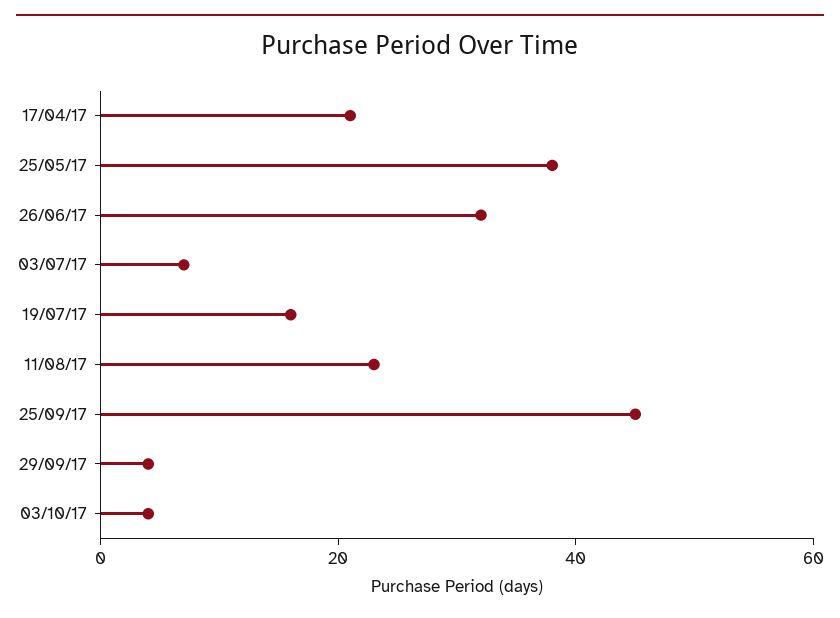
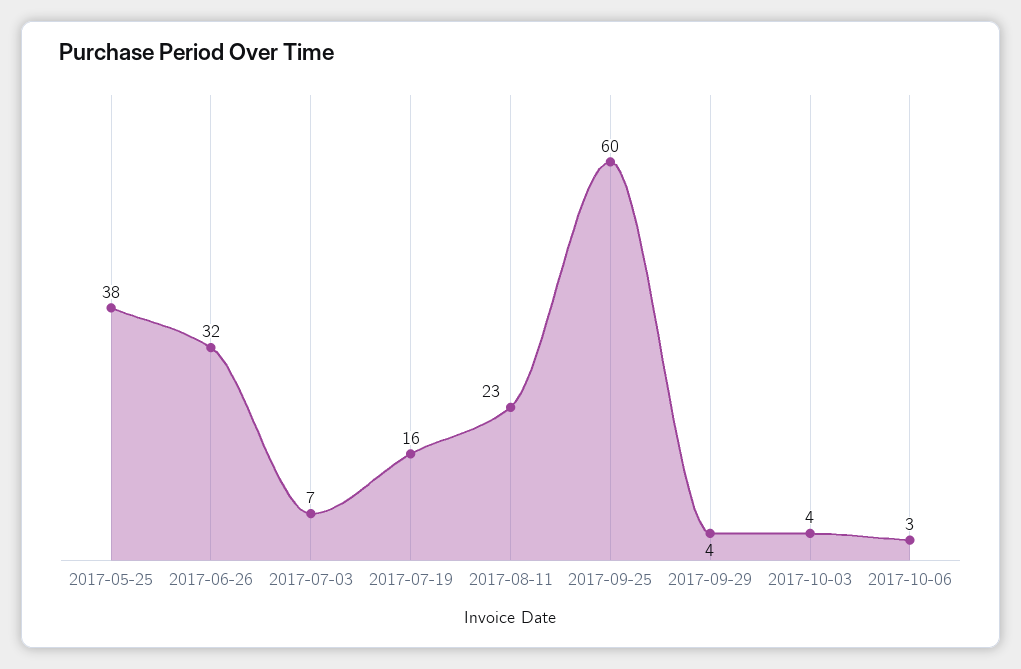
17/04/17: 20 -> none
25/09/17: 45 -> 60
2017-10-06: none -> 3

